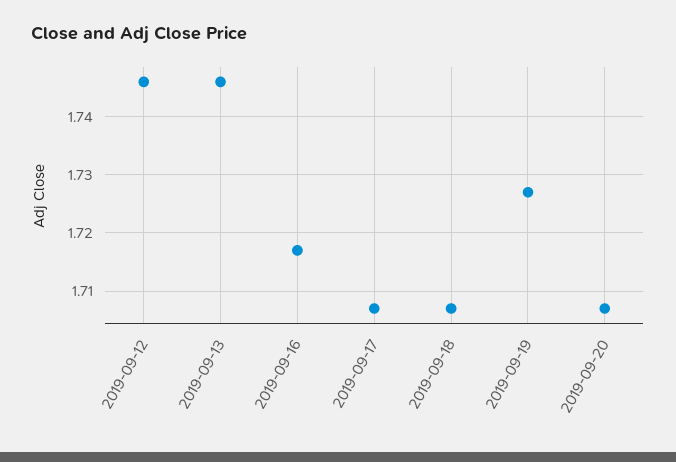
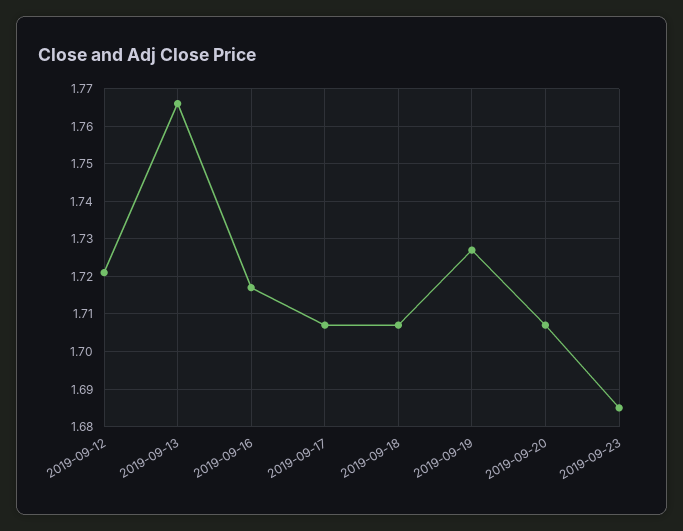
2019-09-12: 1.745 -> 1.72
2019-09-13: 1.745 -> 1.765
2019-09-23: none -> 1.685

